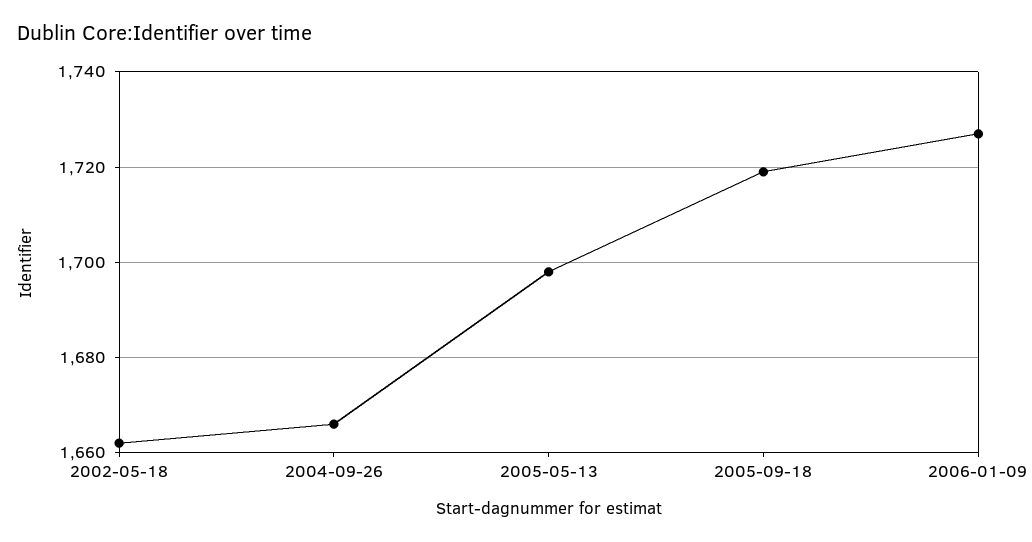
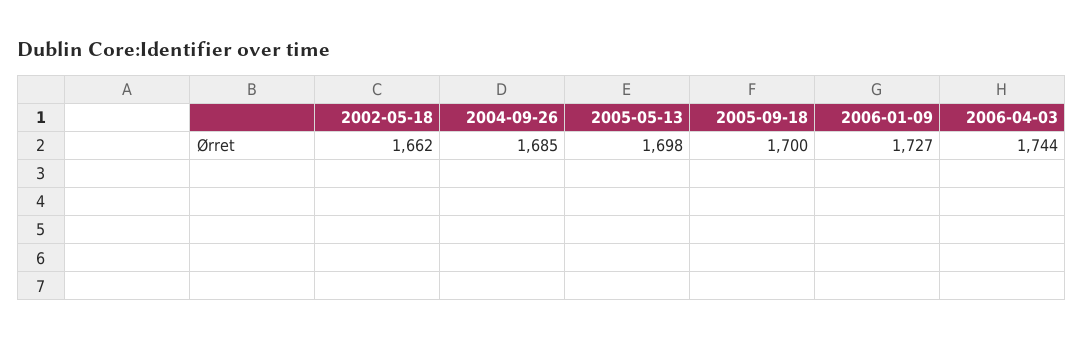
2004-09-26: 1665 -> 1685
2005-09-18: 1720 -> 1700
2006-04-03: none -> 1744

